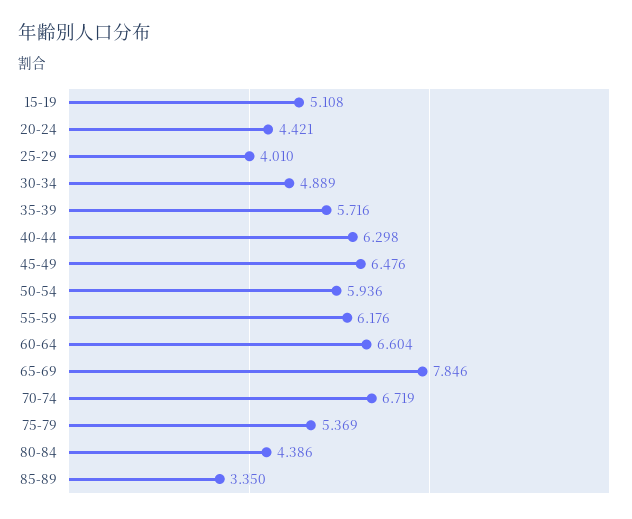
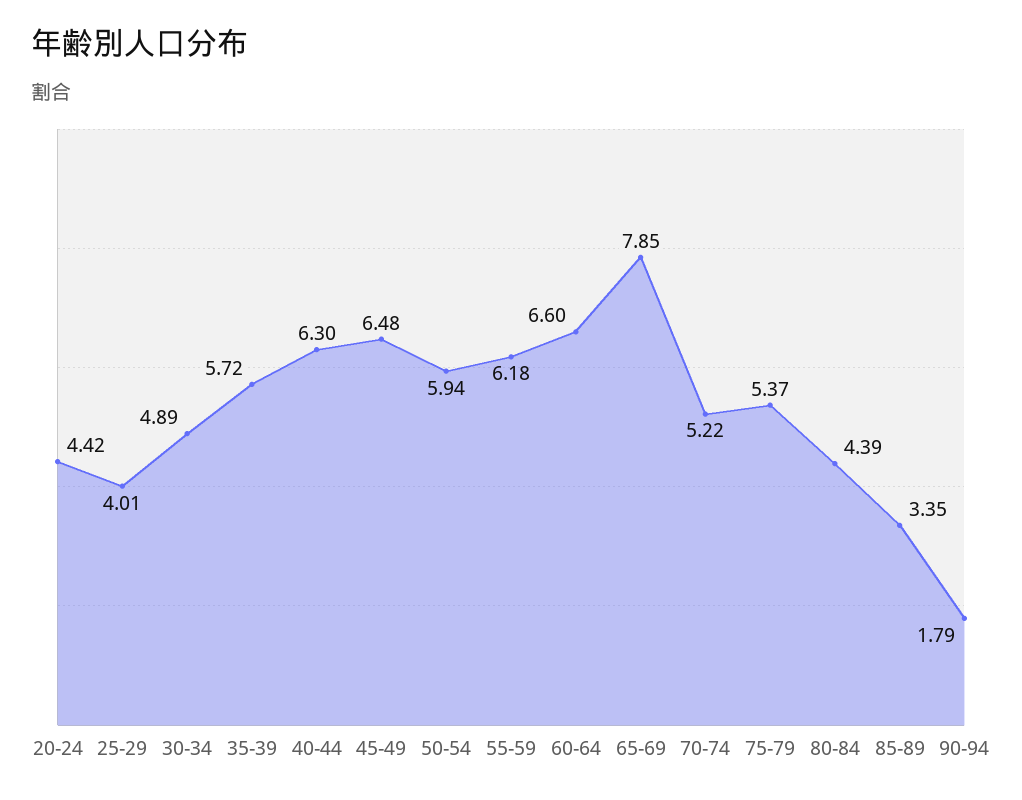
15-19: 5.108 -> none
70-74: 6.719 -> 5.22
90-94: none -> 1.79

